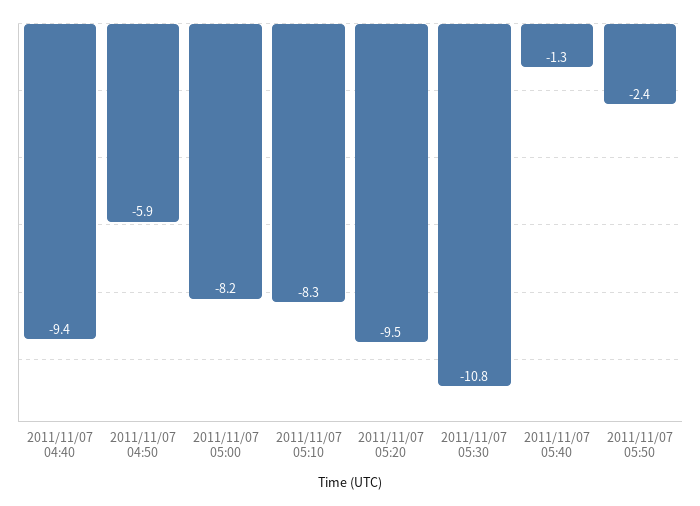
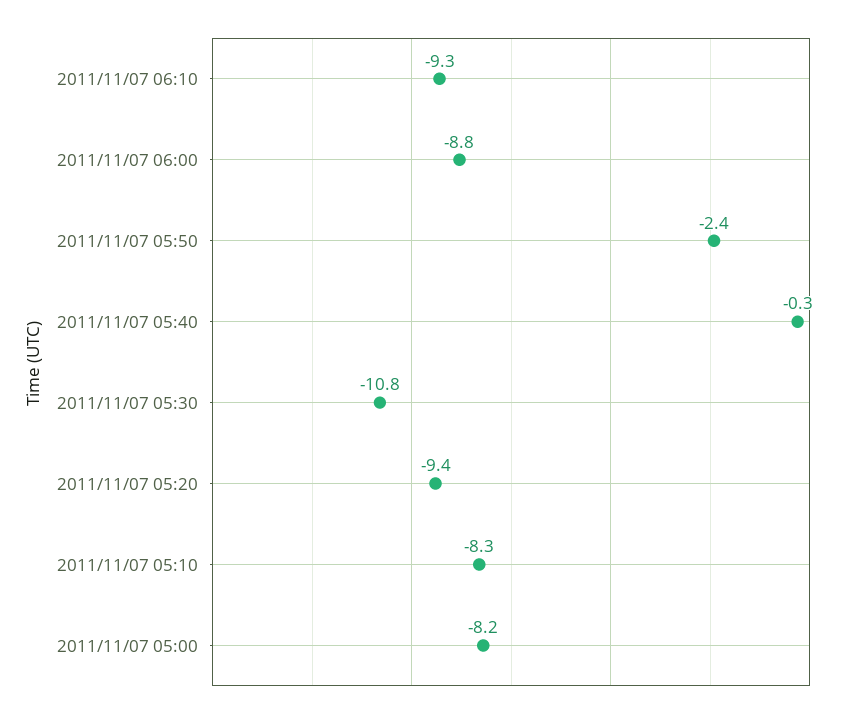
2011/11/07 04:40: -9.4 -> none
2011/11/07 04:50: -5.9 -> none
2011/11/07 05:20: -9.5 -> -9.4
2011/11/07 05:40: -1.3 -> -0.3
2011/11/07 06:10: none -> -9.3
2011/11/07 06:00: none -> -8.8

